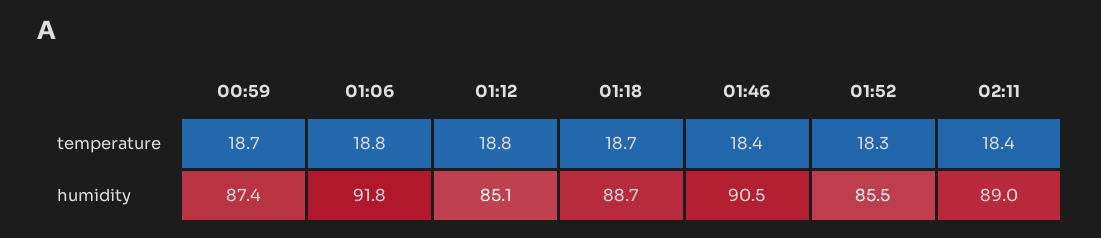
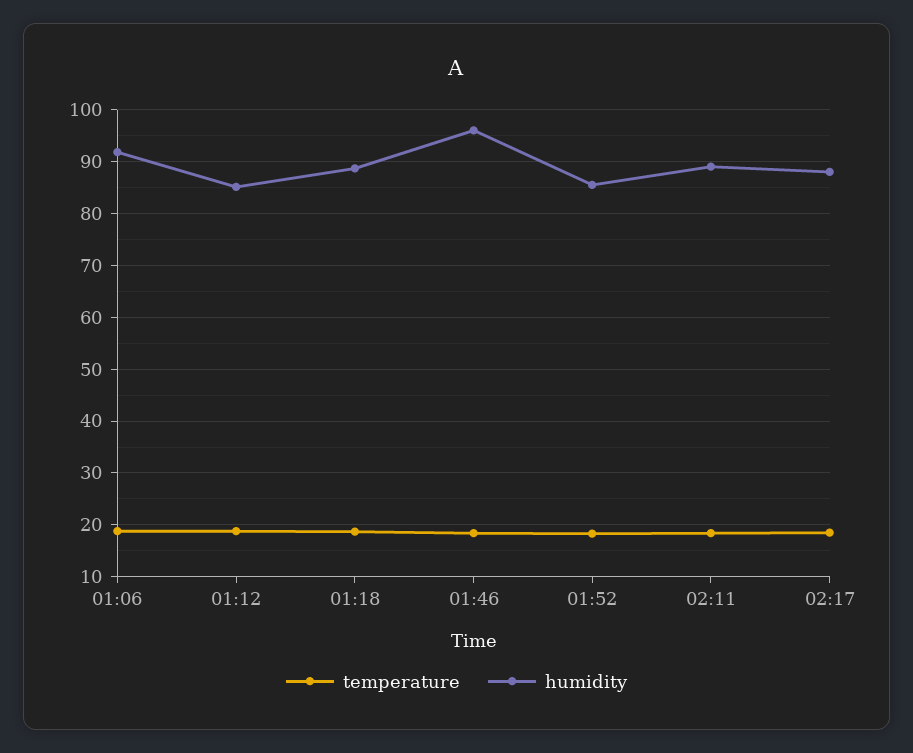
temperature, 00:59: 18.7 -> none
humidity, 00:59: 87.4 -> none
humidity, 01:46: 90.5 -> 96
temperature, 02:17: none -> 18
humidity, 02:17: none -> 88

